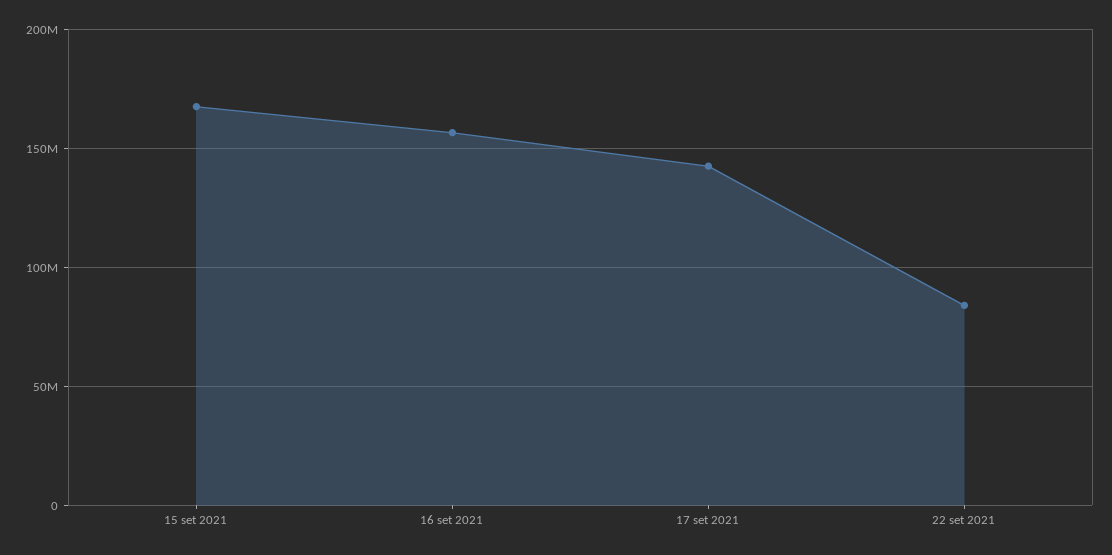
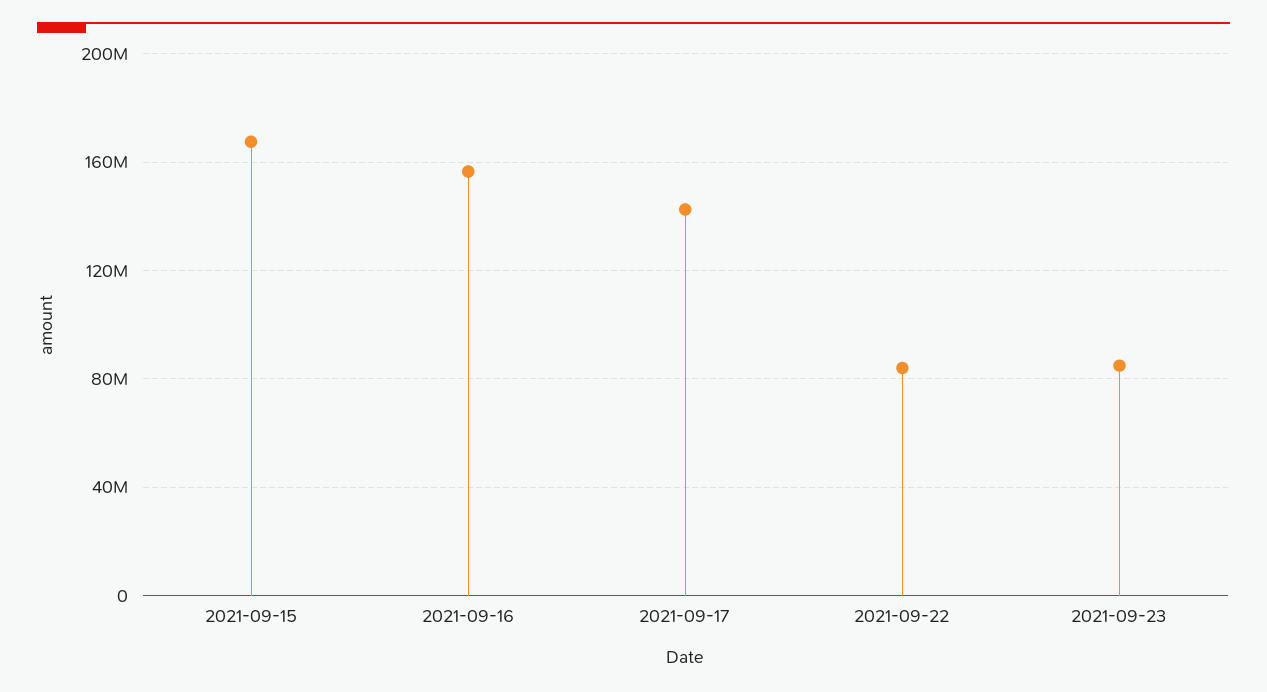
2021-09-23: none -> 85000000

